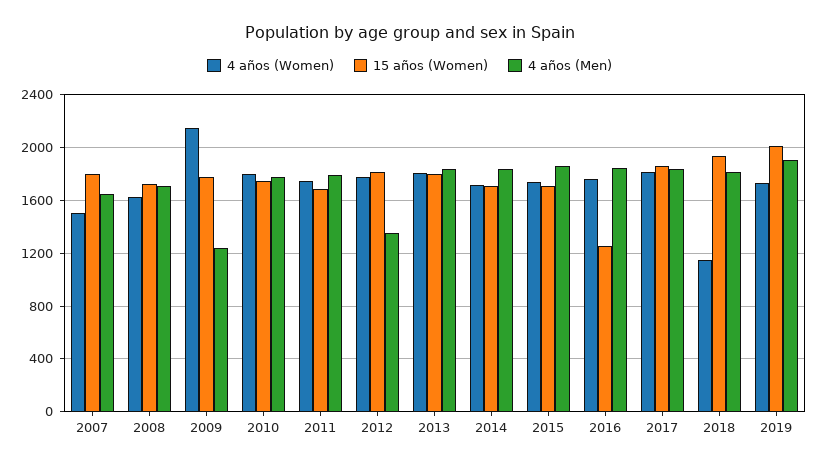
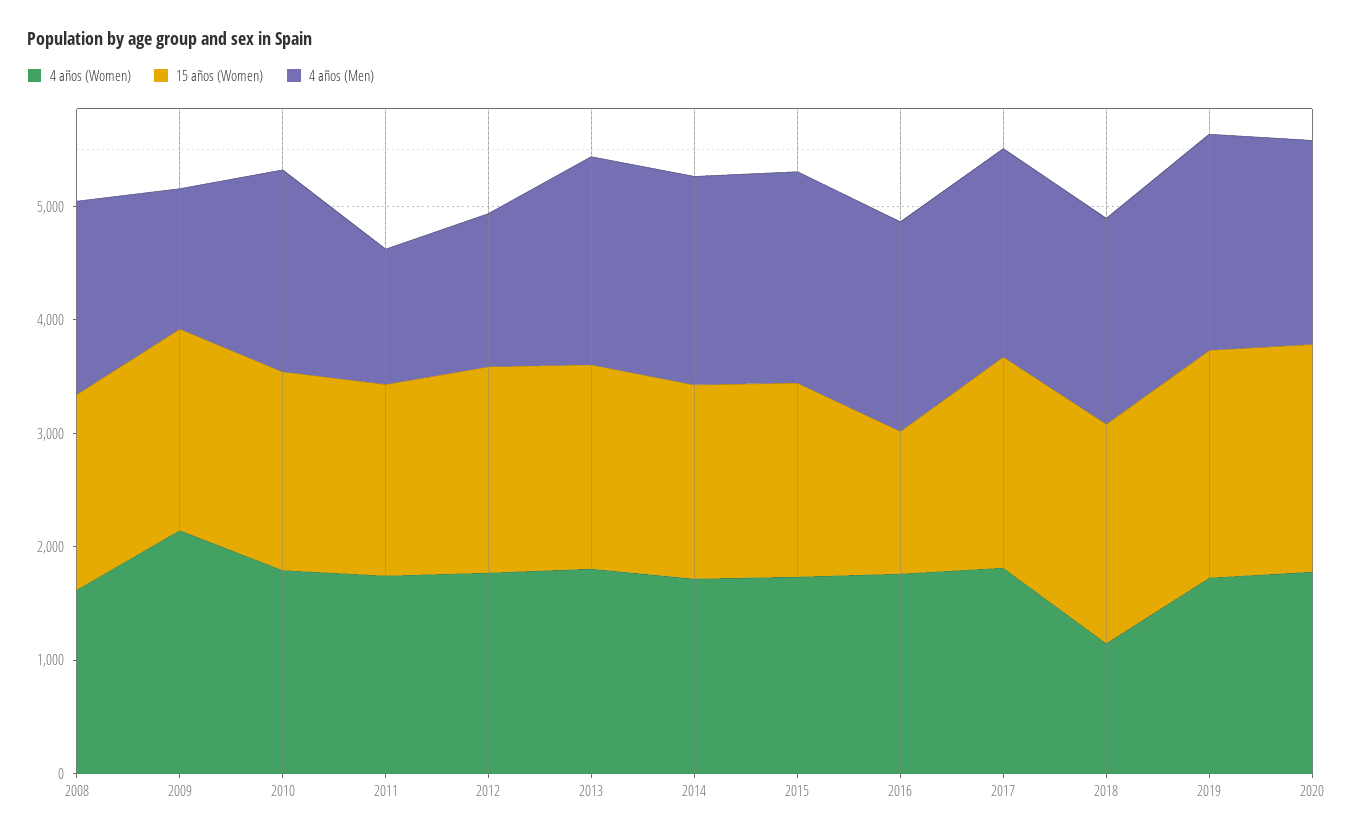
4 años (Women), 2007: 1500 -> none
15 años (Women), 2007: 1800 -> none
4 años (Men), 2007: 1650 -> none
4 años (Men), 2011: 1800 -> 1200
4 años (Women), 2020: none -> 1800
15 años (Women), 2020: none -> 2000
4 años (Men), 2020: none -> 1800

